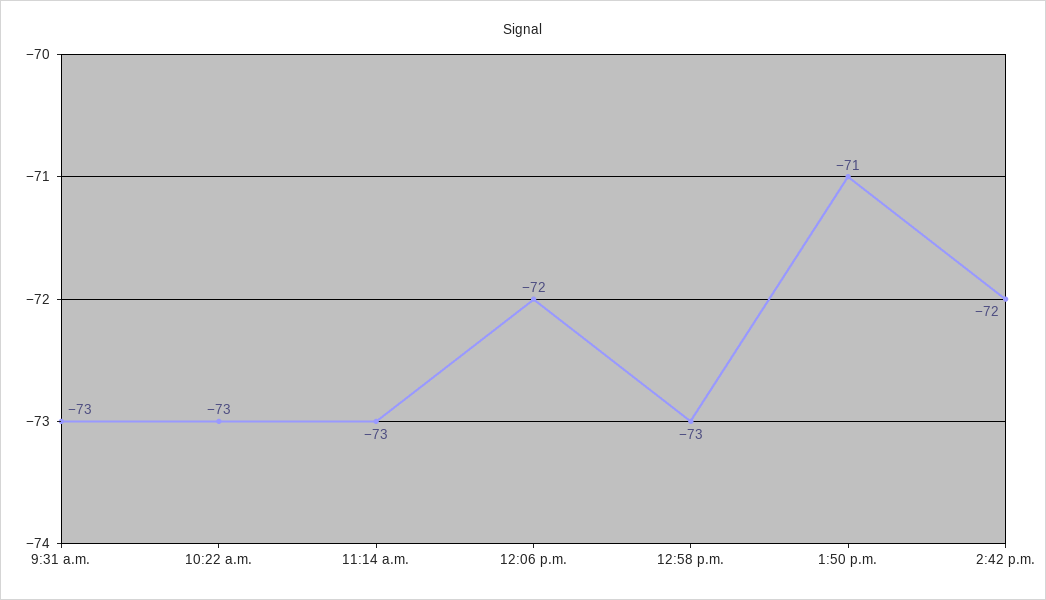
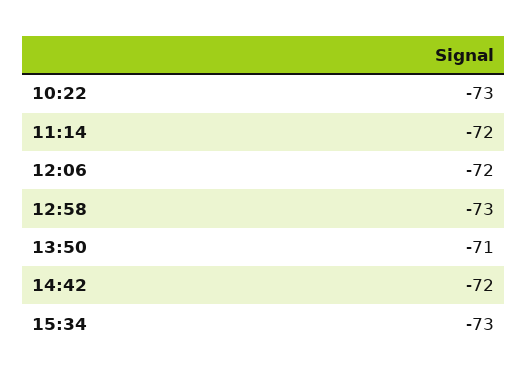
9:31 a.m.: -73 -> none
11:14 a.m.: -73 -> -72
15:34: none -> -73

